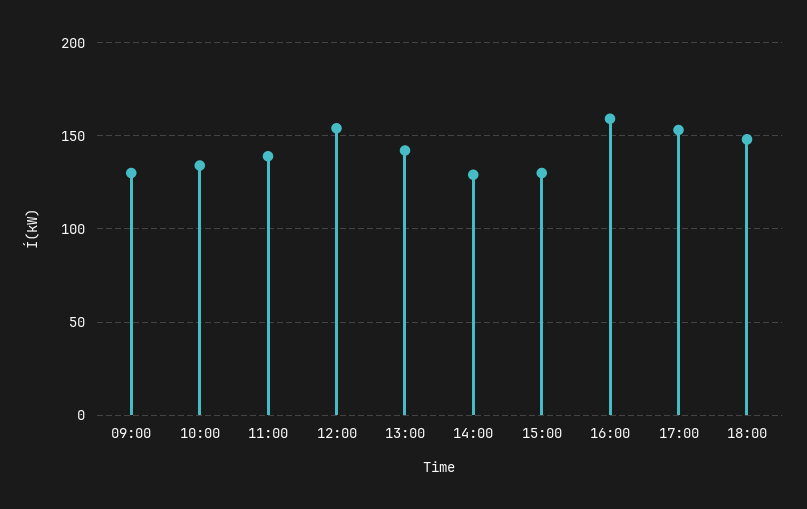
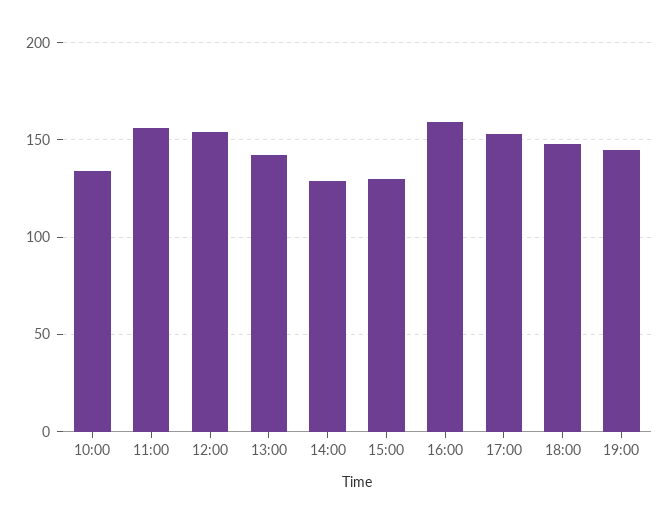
09:00: 130 -> none
11:00: 140 -> 155
19:00: none -> 145

